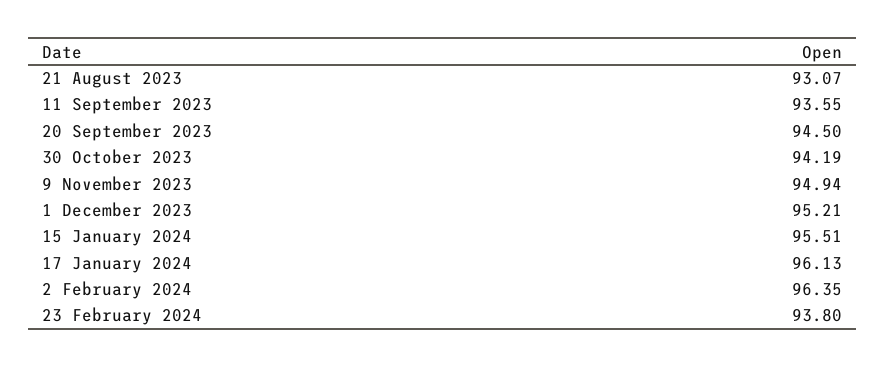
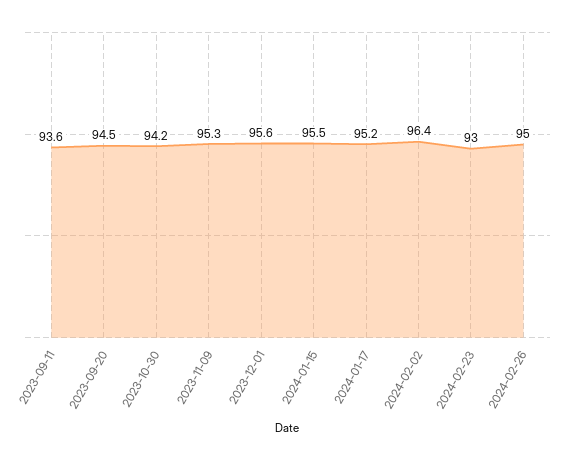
21 August 2023: 93.07 -> none
9 November 2023: 94.94 -> 95.3
1 December 2023: 95.21 -> 95.6
17 January 2024: 96.13 -> 95.2
23 February 2024: 93.8 -> 93
2024-02-26: none -> 95

